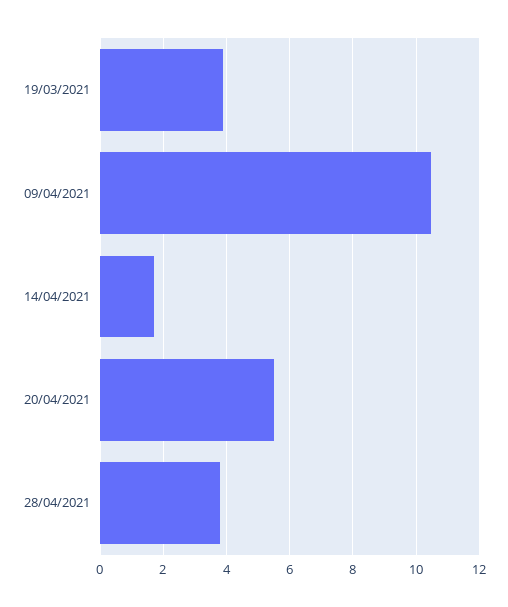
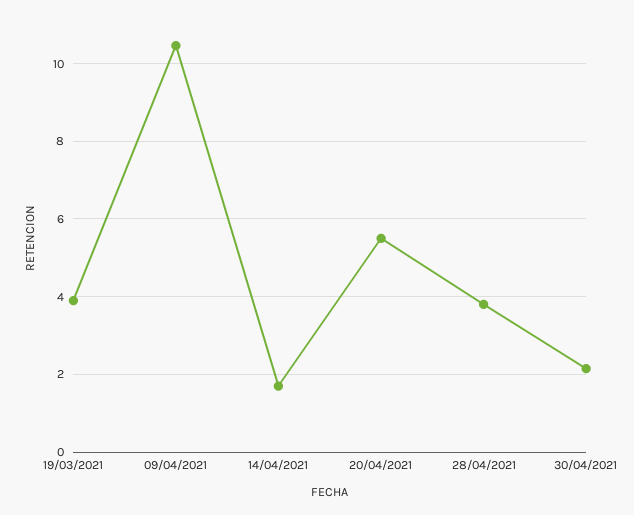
30/04/2021: none -> 2.2

